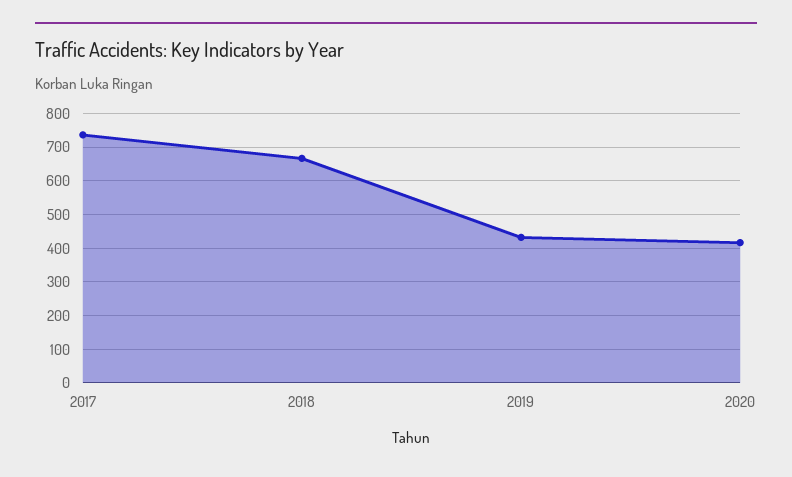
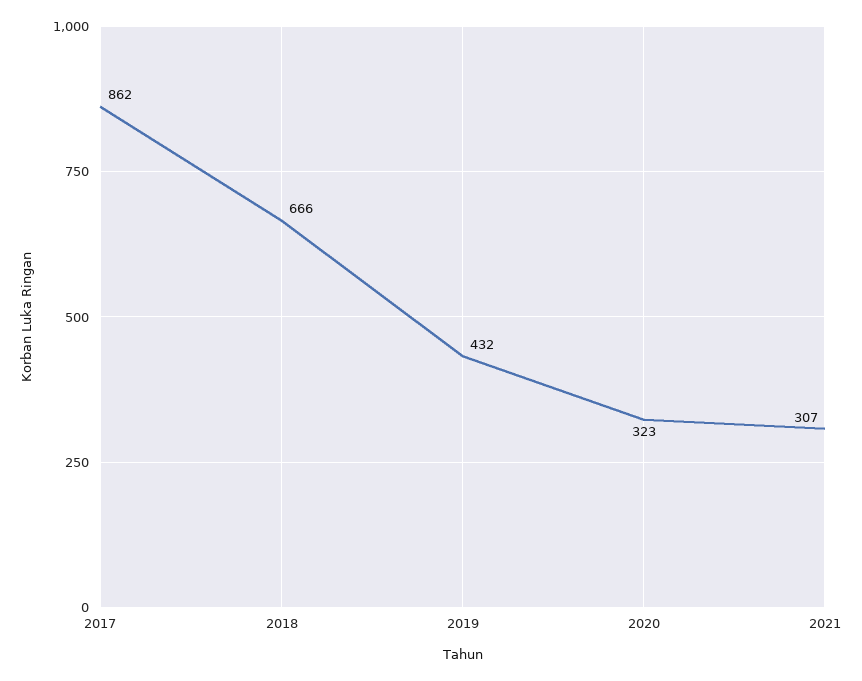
2017: 740 -> 862
2020: 420 -> 323
2021: none -> 307

